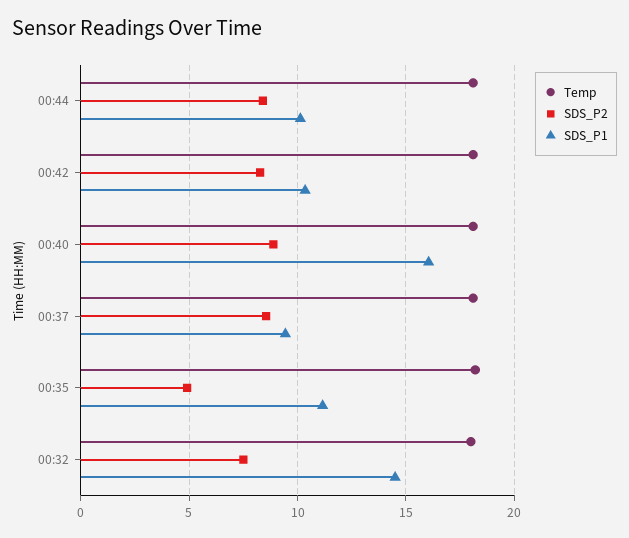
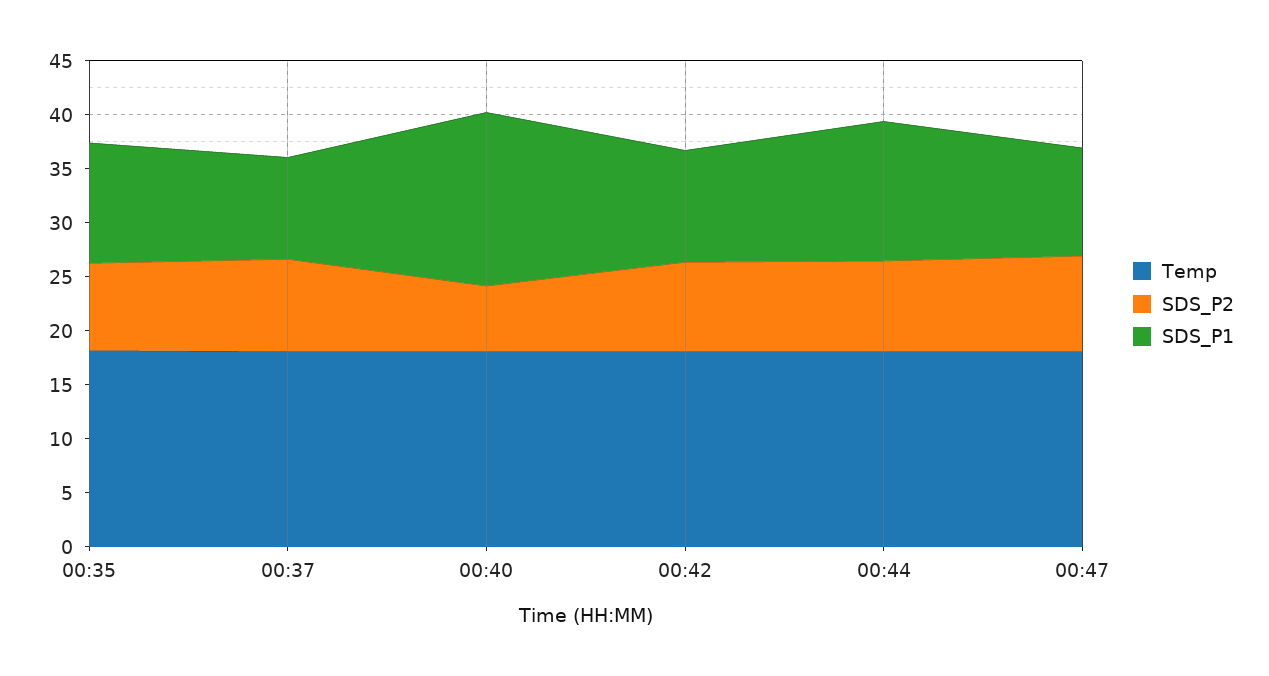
SDS_P1, 00:44: 10 -> 13
SDS_P2, 00:40: 9 -> 6
SDS_P2, 00:35: 5 -> 8
Temp, 00:32: 18 -> none
SDS_P2, 00:32: 7.5 -> none
SDS_P1, 00:32: 14.5 -> none
Temp, 00:47: none -> 18
SDS_P2, 00:47: none -> 9
SDS_P1, 00:47: none -> 10

